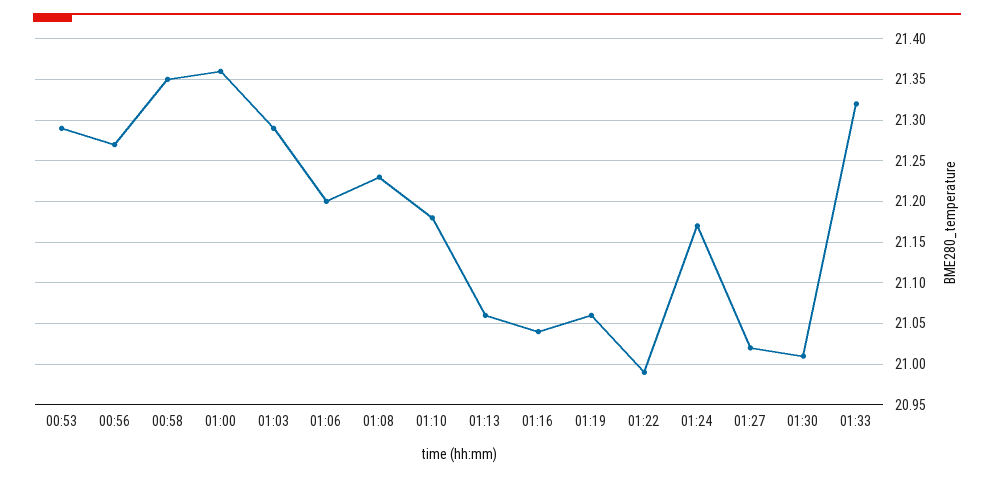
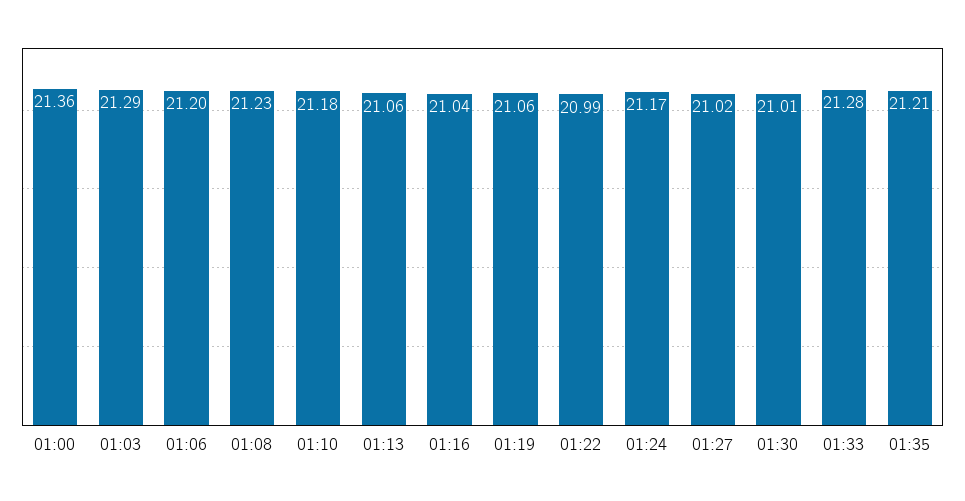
00:53: 21.29 -> none
00:56: 21.27 -> none
00:58: 21.35 -> none
01:33: 21.32 -> 21.28
01:35: none -> 21.21

